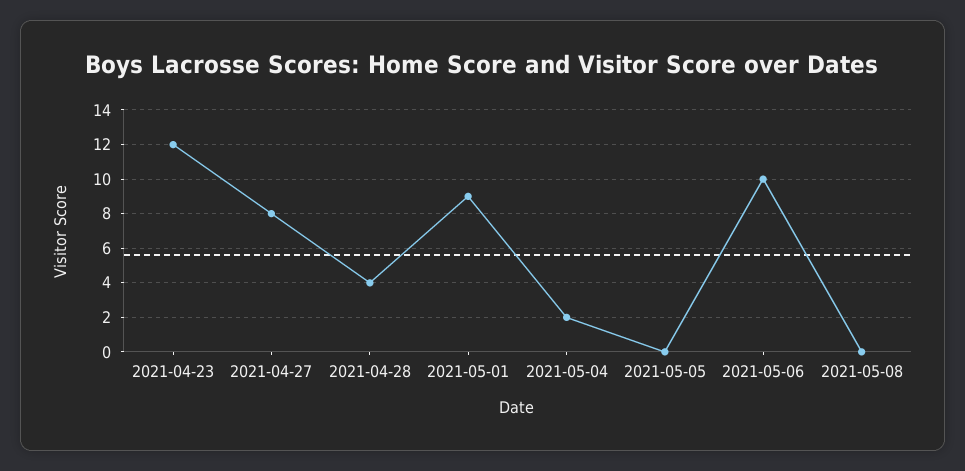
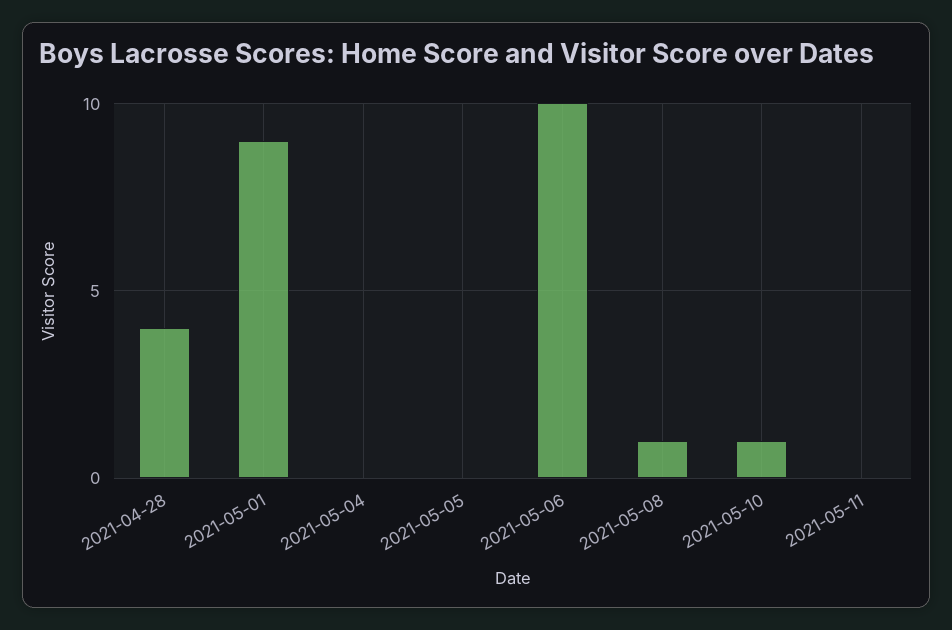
2021-04-23: 12 -> none
2021-04-27: 8 -> none
2021-05-04: 2 -> 0
2021-05-08: 0 -> 1
2021-05-10: none -> 1
2021-05-11: none -> 0

